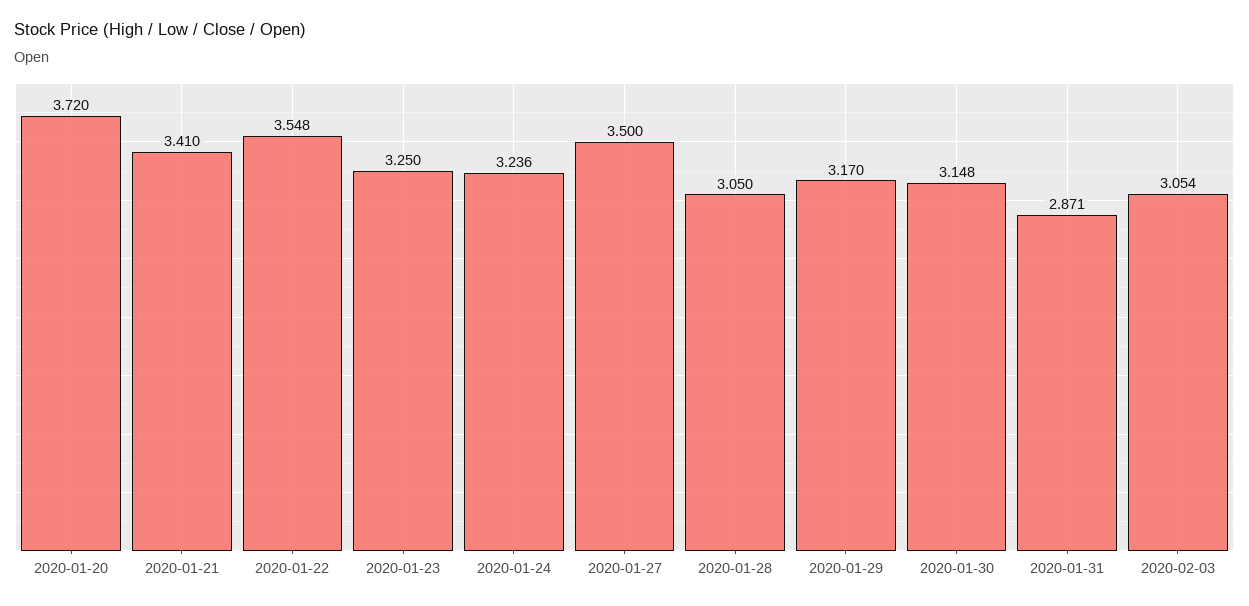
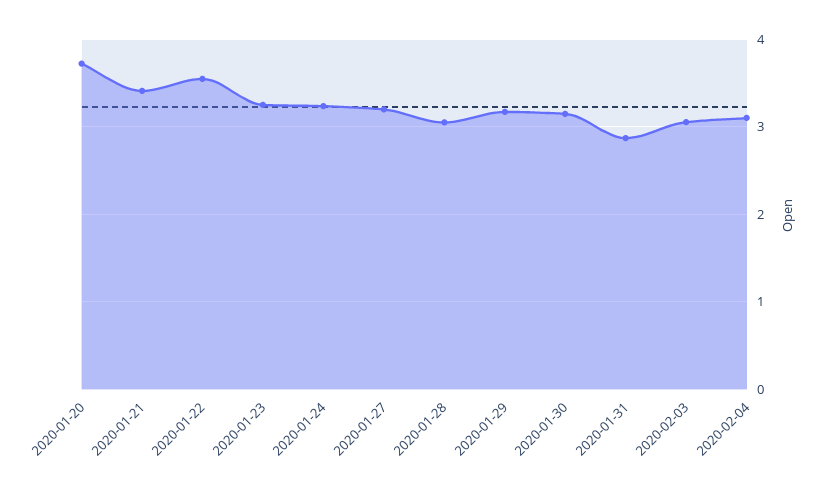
2020-01-27: 3.5 -> 3.2
2020-02-04: none -> 3.1

